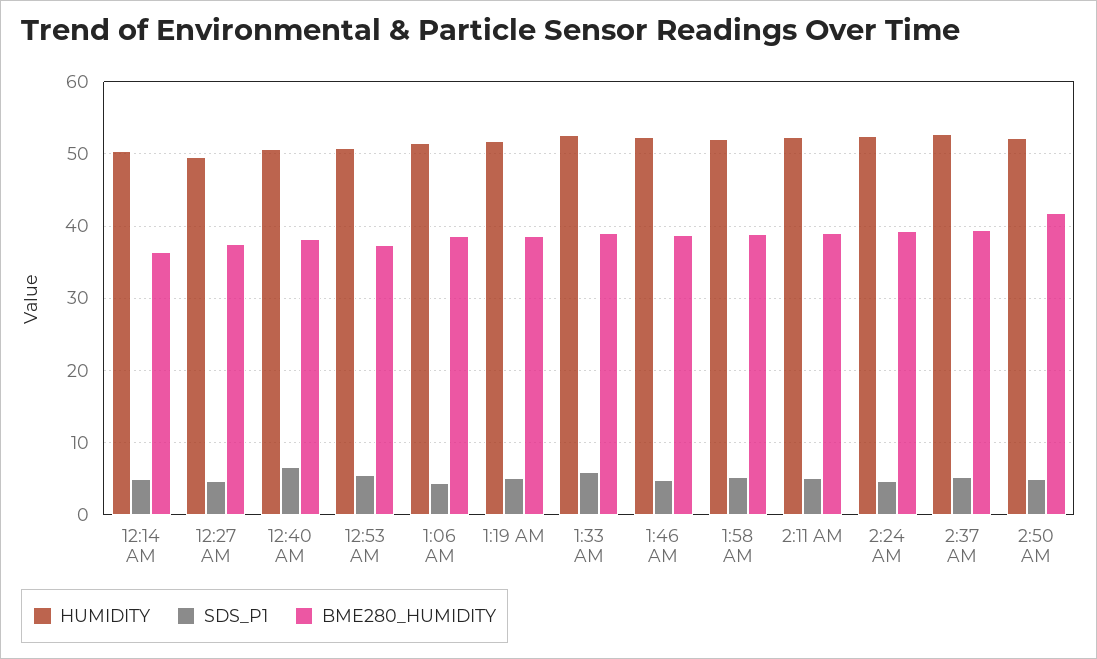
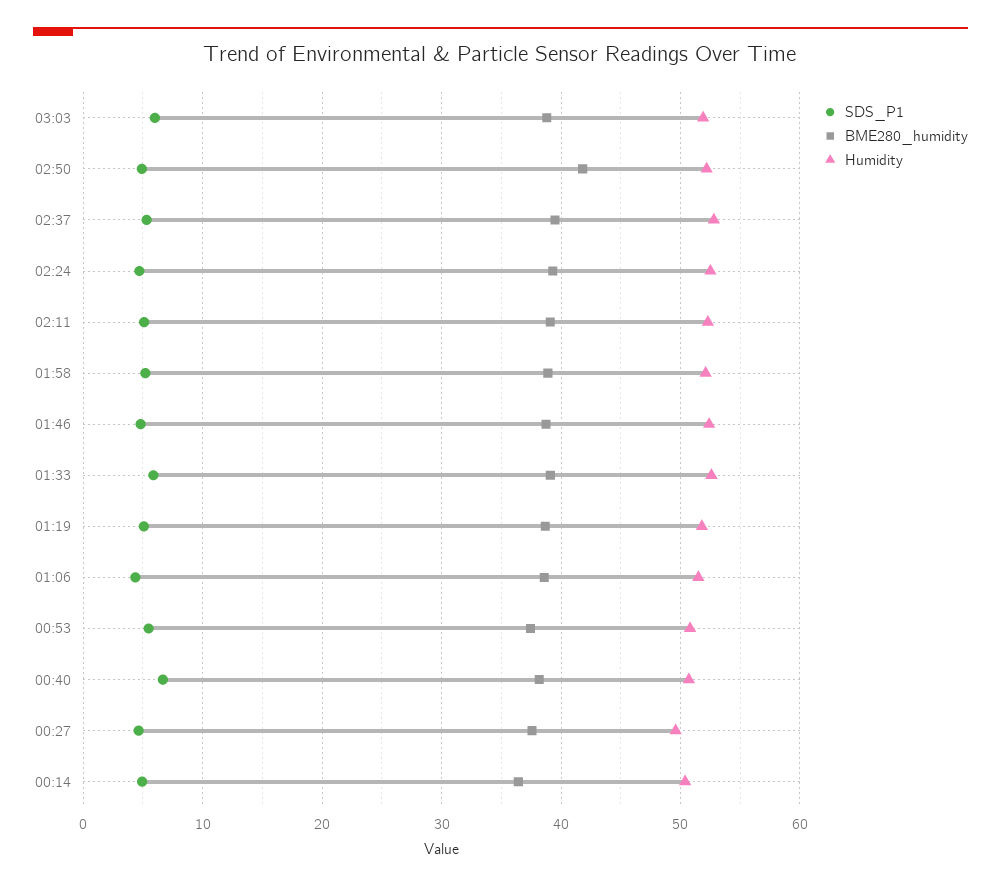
SDS_P1, 03:03: none -> 6
BME280_HUMIDITY, 03:03: none -> 39
HUMIDITY, 03:03: none -> 52

